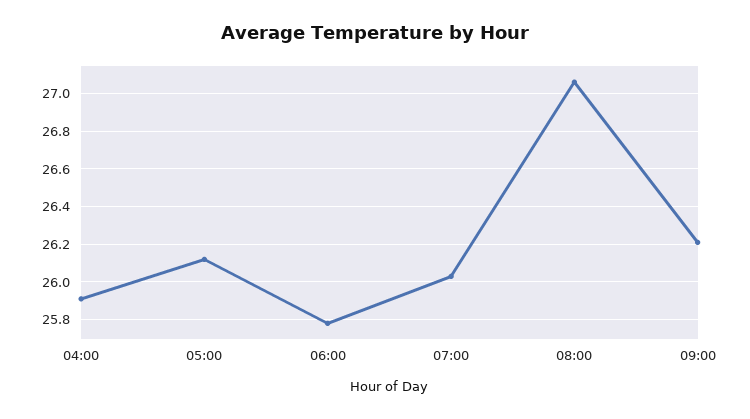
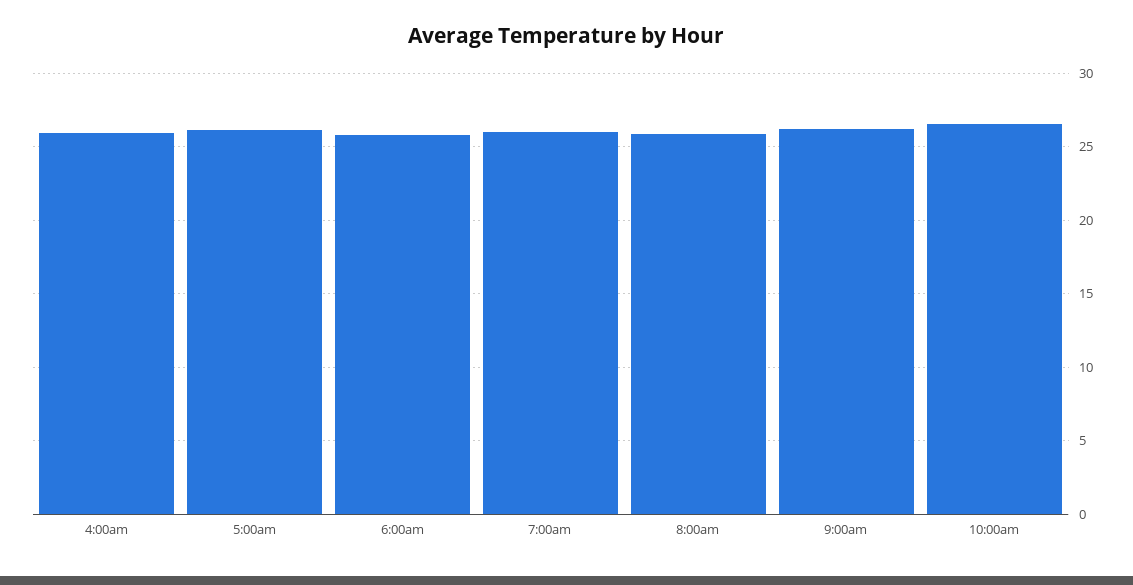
08:00: 27.05 -> 26
10:00am: none -> 26.5

